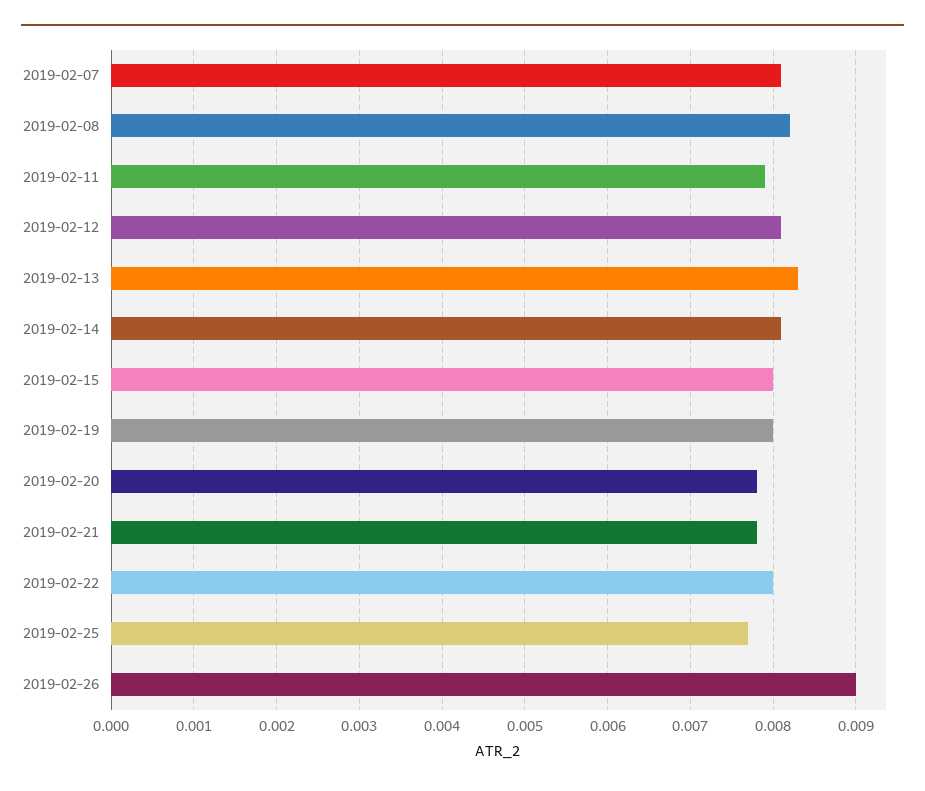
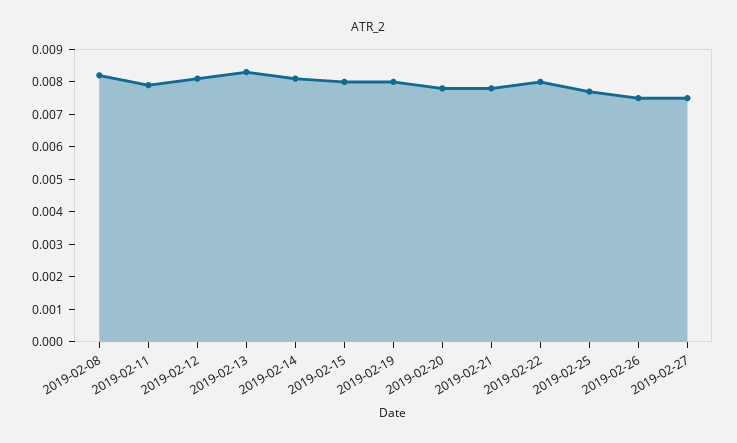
2019-02-07: 0.0081 -> none
2019-02-26: 0.009 -> 0.0075
2019-02-27: none -> 0.0075

